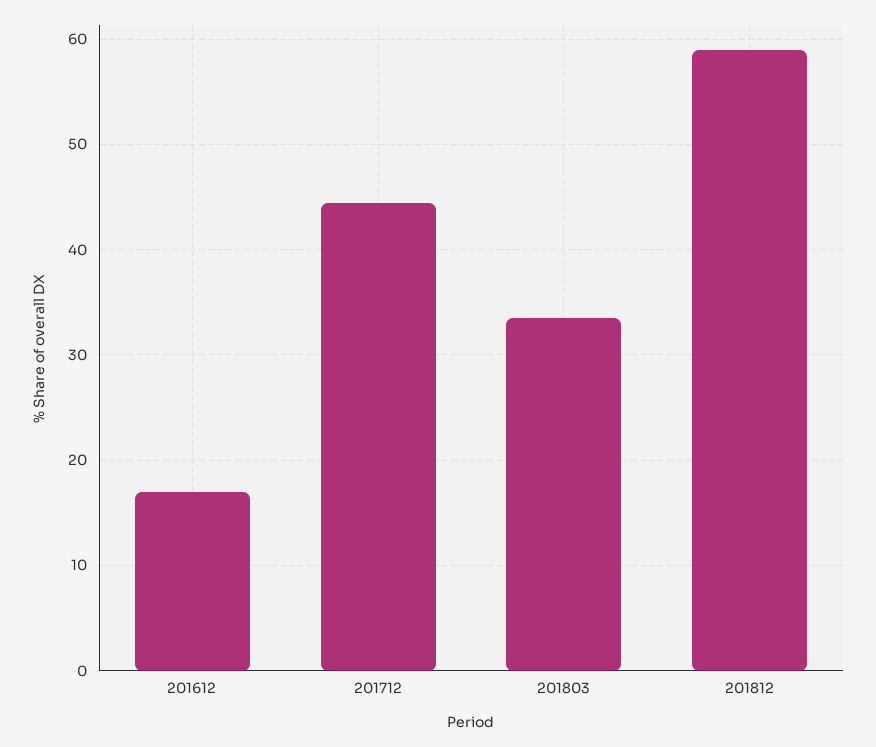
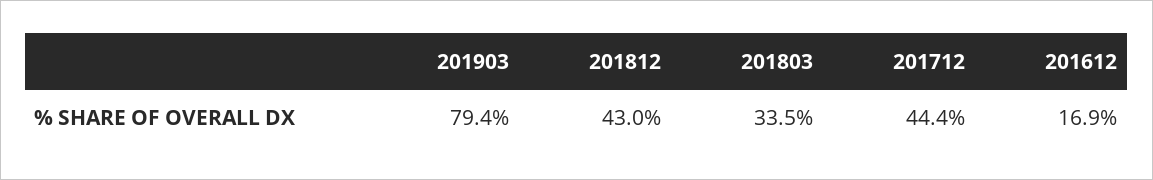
201812: 59 -> 43
201903: none -> 79.4

